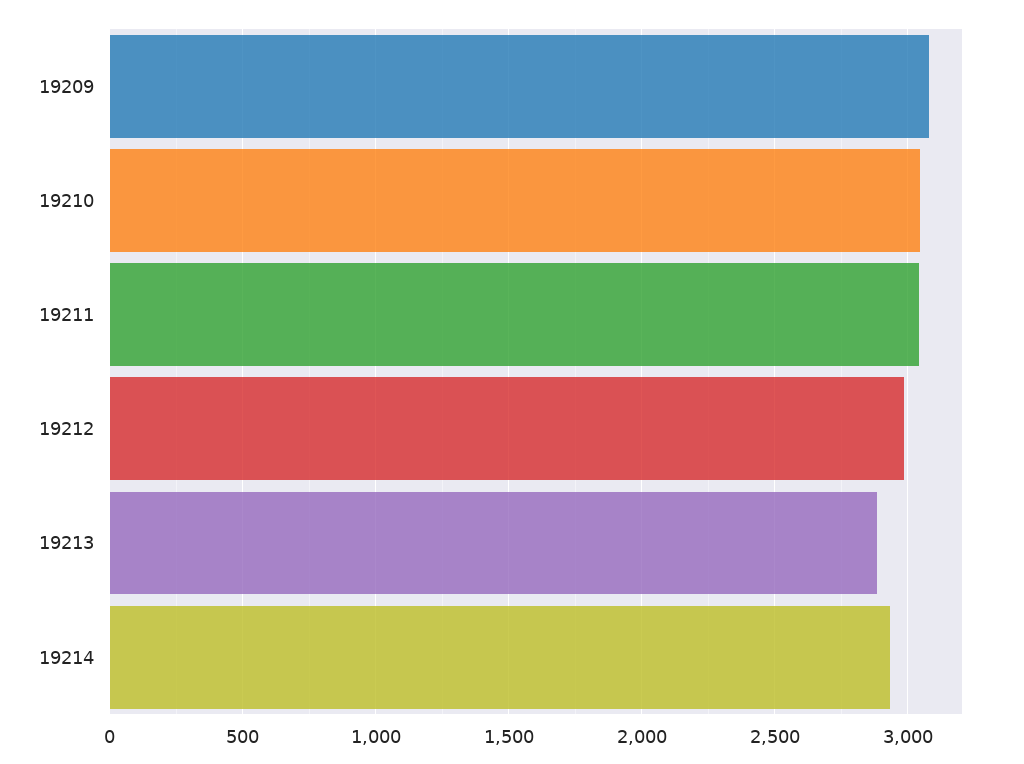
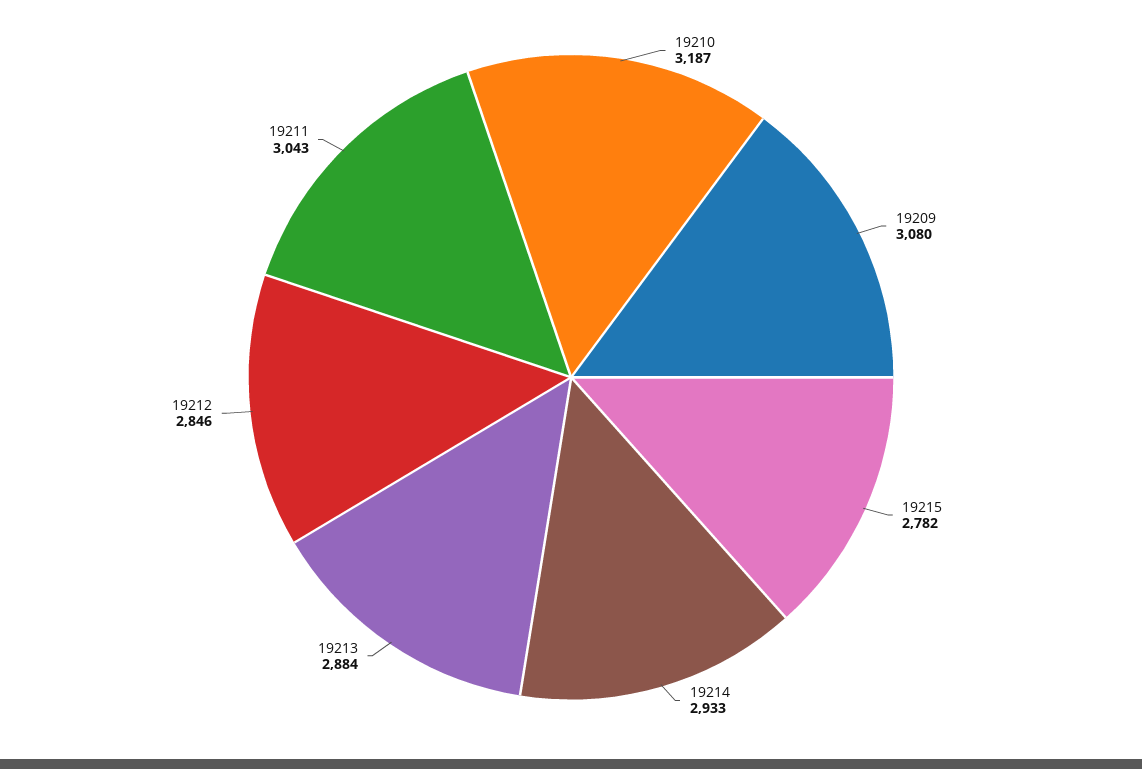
19210: 3050 -> 3187
19212: 3000 -> 2846
19215: none -> 2782

